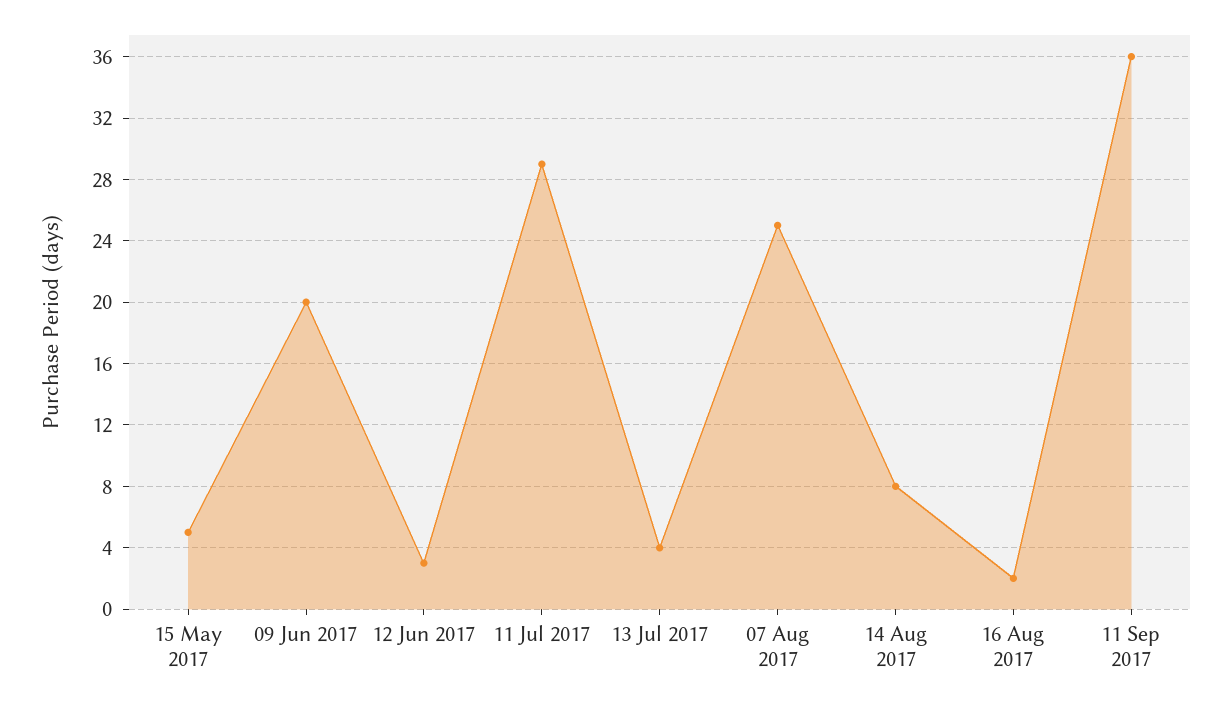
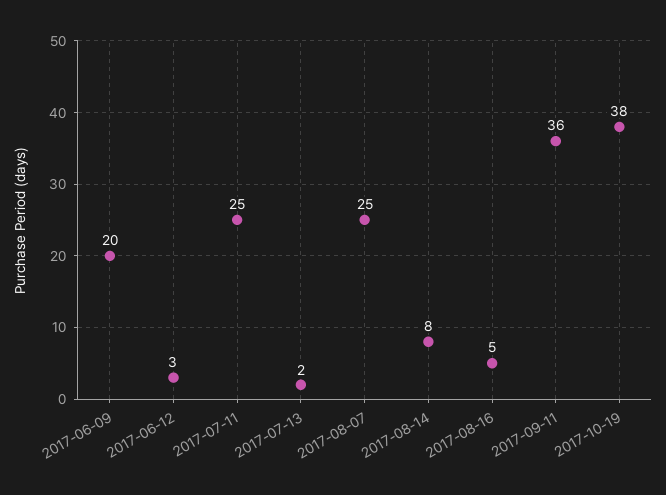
15 May 2017: 5 -> none
11 Jul 2017: 29 -> 25
13 Jul 2017: 4 -> 2
16 Aug 2017: 2 -> 5
2017-10-19: none -> 38

